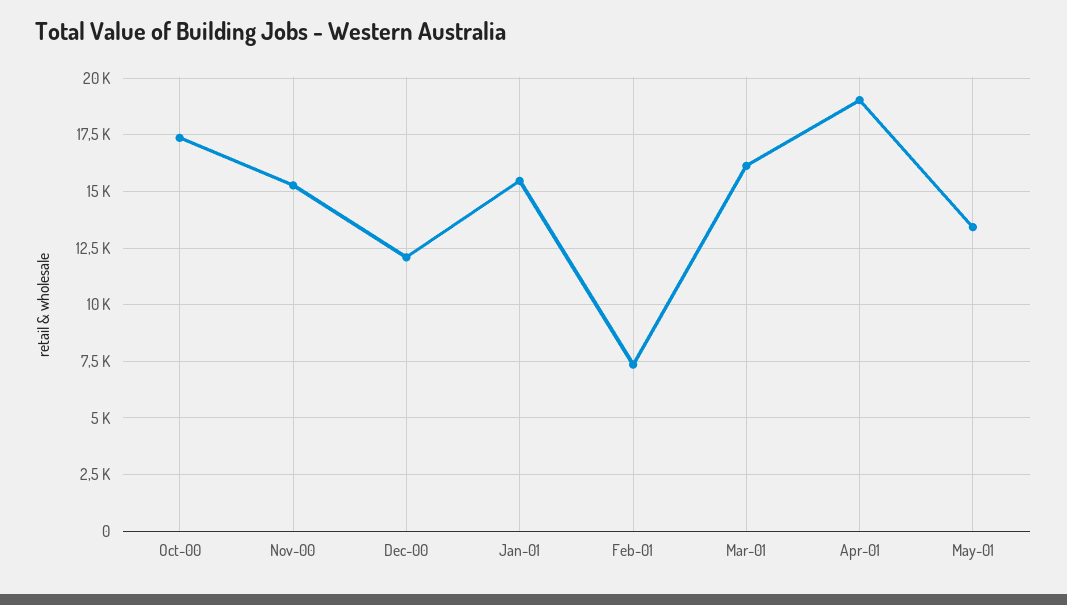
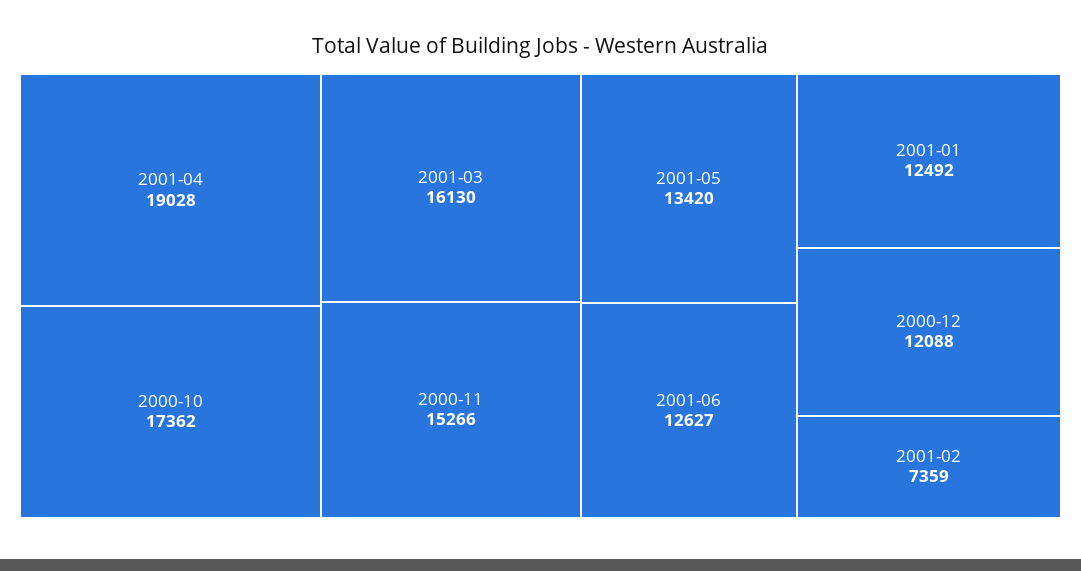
Jan-01: 15500 -> 12492
2001-06: none -> 12627

